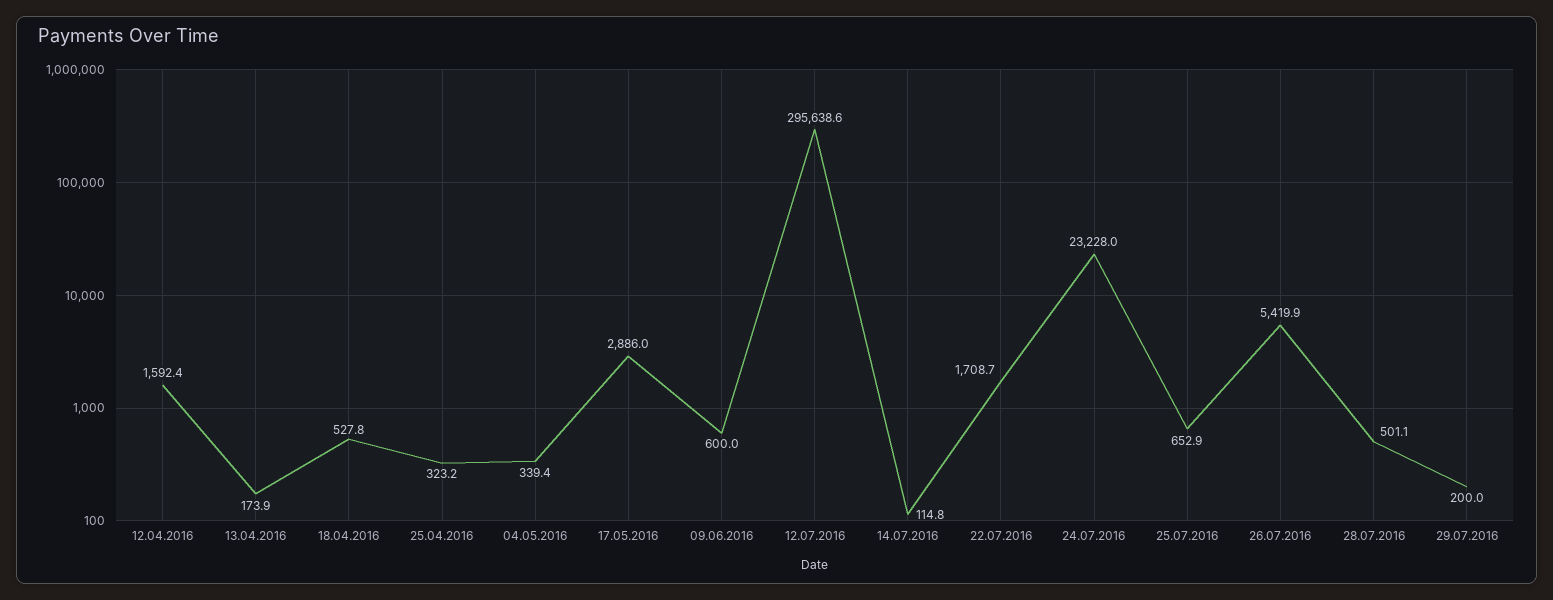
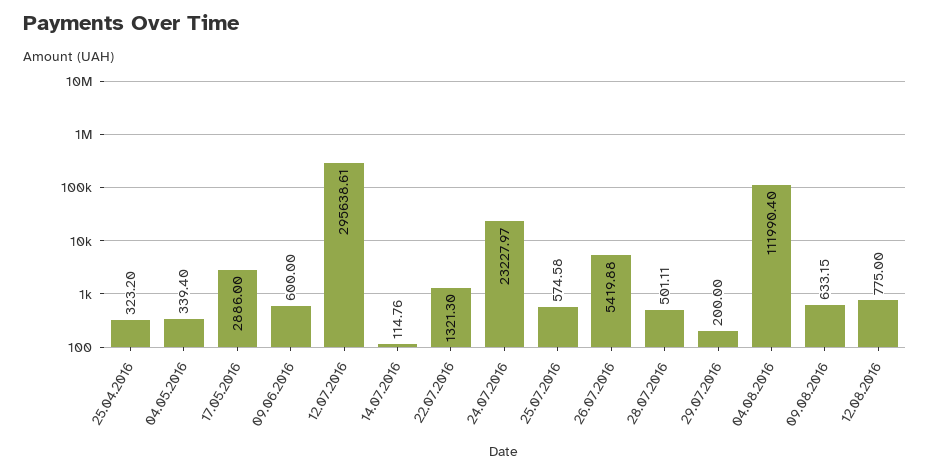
12.04.2016: 1592.4 -> none
13.04.2016: 173.9 -> none
18.04.2016: 527.8 -> none
22.07.2016: 1708.7 -> 1321.3
25.07.2016: 652.9 -> 574.58
04.08.2016: none -> 111990.4
09.08.2016: none -> 633.15
12.08.2016: none -> 775

